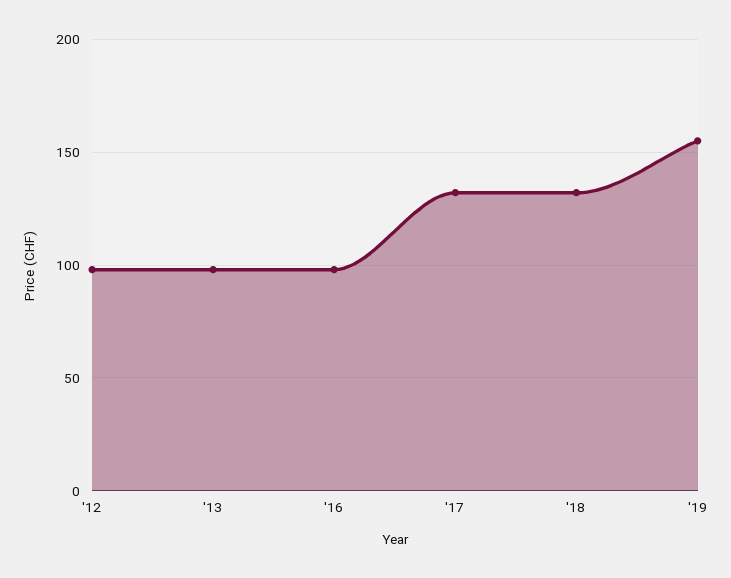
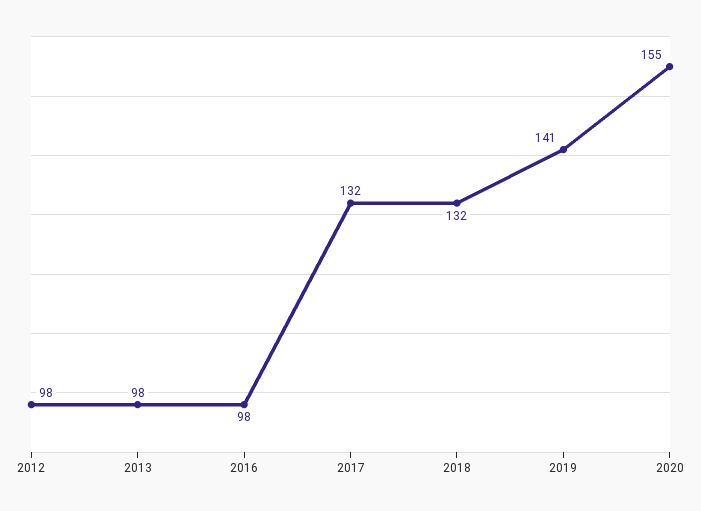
'19: 155 -> 141
2020: none -> 155

